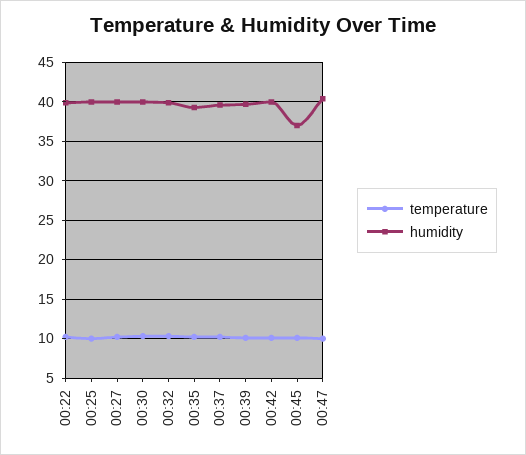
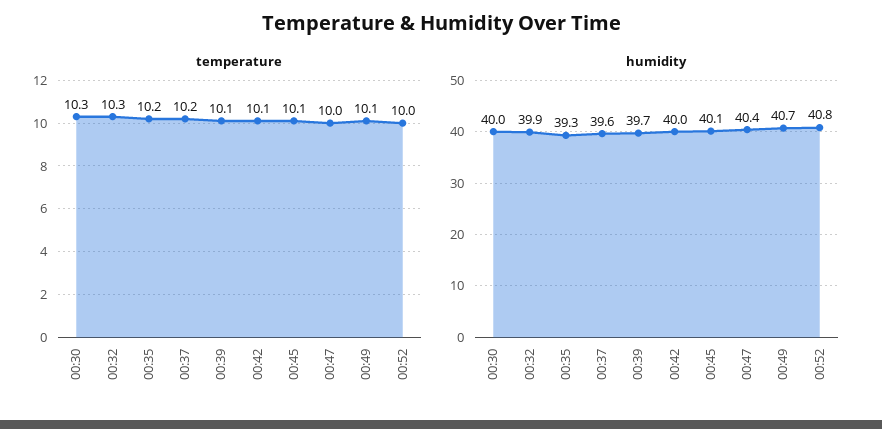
temperature, 00:22: 10 -> none
humidity, 00:22: 40 -> none
temperature, 00:25: 10 -> none
humidity, 00:25: 40 -> none
temperature, 00:27: 10 -> none
humidity, 00:27: 40 -> none
humidity, 00:45: 37 -> 40.1
temperature, 00:49: none -> 10.1
temperature, 00:52: none -> 10
humidity, 00:49: none -> 40.7
humidity, 00:52: none -> 40.8

